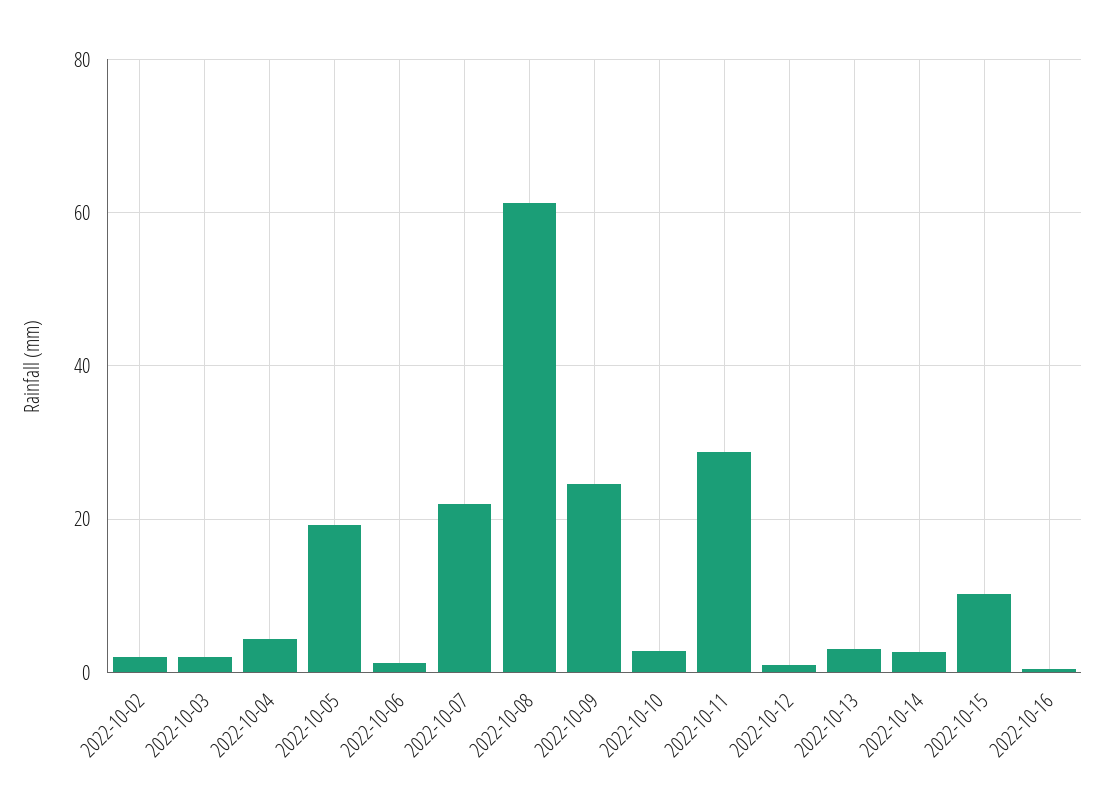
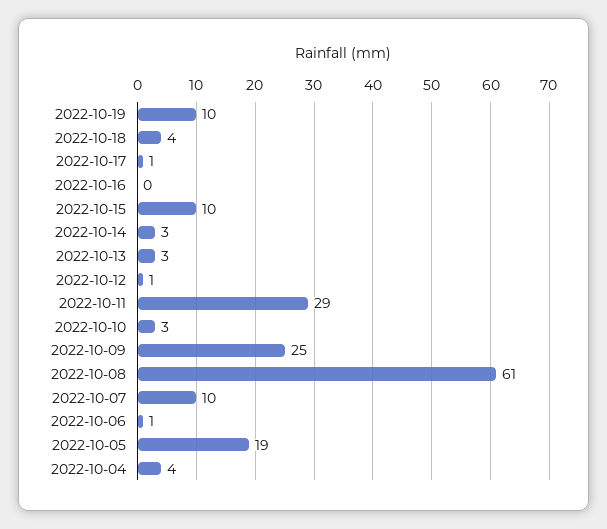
2022-10-02: 2 -> none
2022-10-03: 2 -> none
2022-10-07: 22 -> 10
2022-10-19: none -> 10
2022-10-18: none -> 4
2022-10-17: none -> 1

